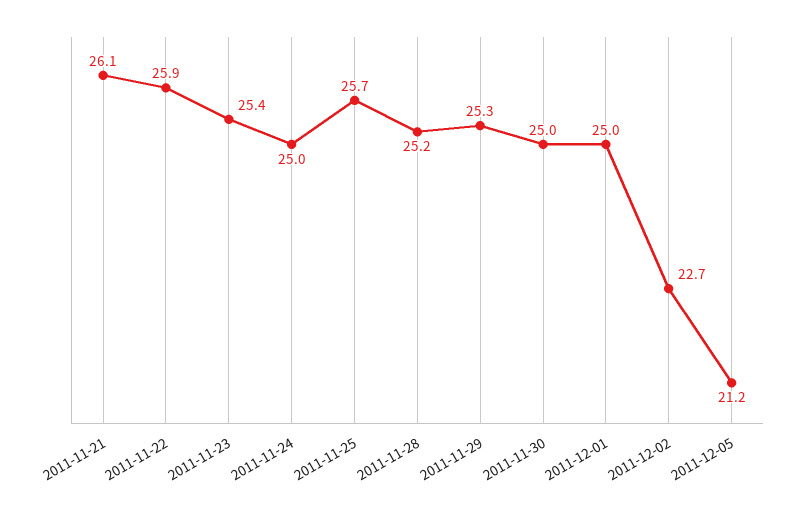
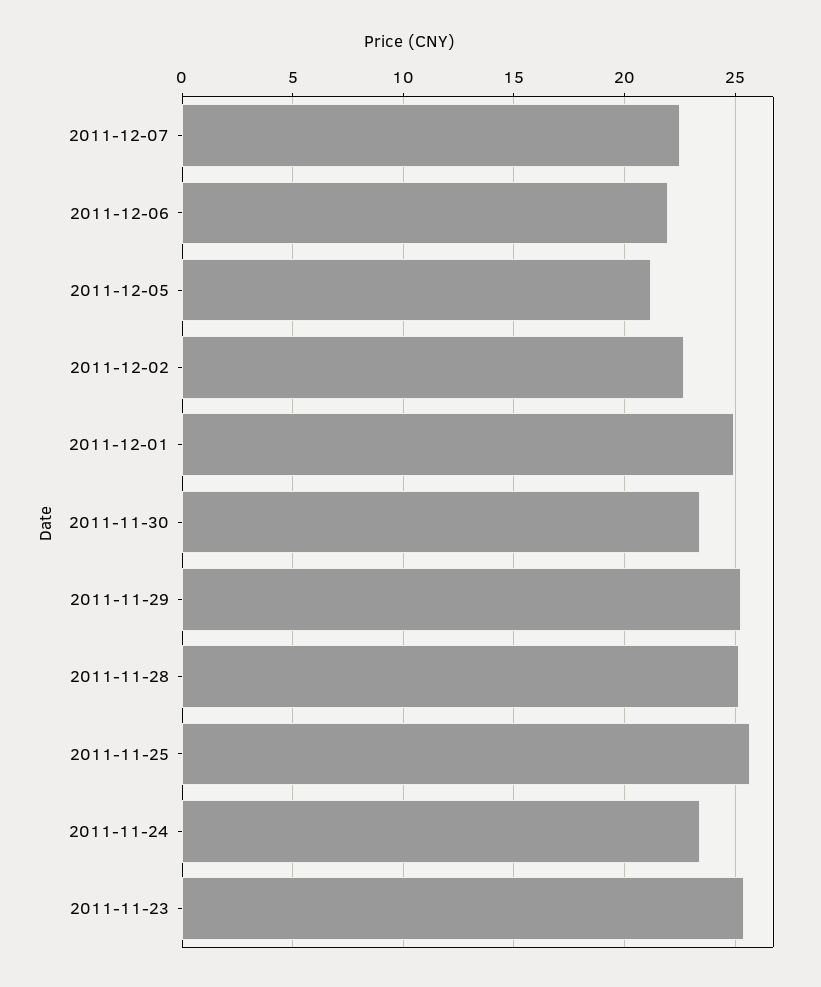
2011-11-21: 26.1 -> none
2011-11-22: 25.9 -> none
2011-11-24: 25 -> 23.5
2011-11-30: 25 -> 23.5
2011-12-07: none -> 22.5
2011-12-06: none -> 22

